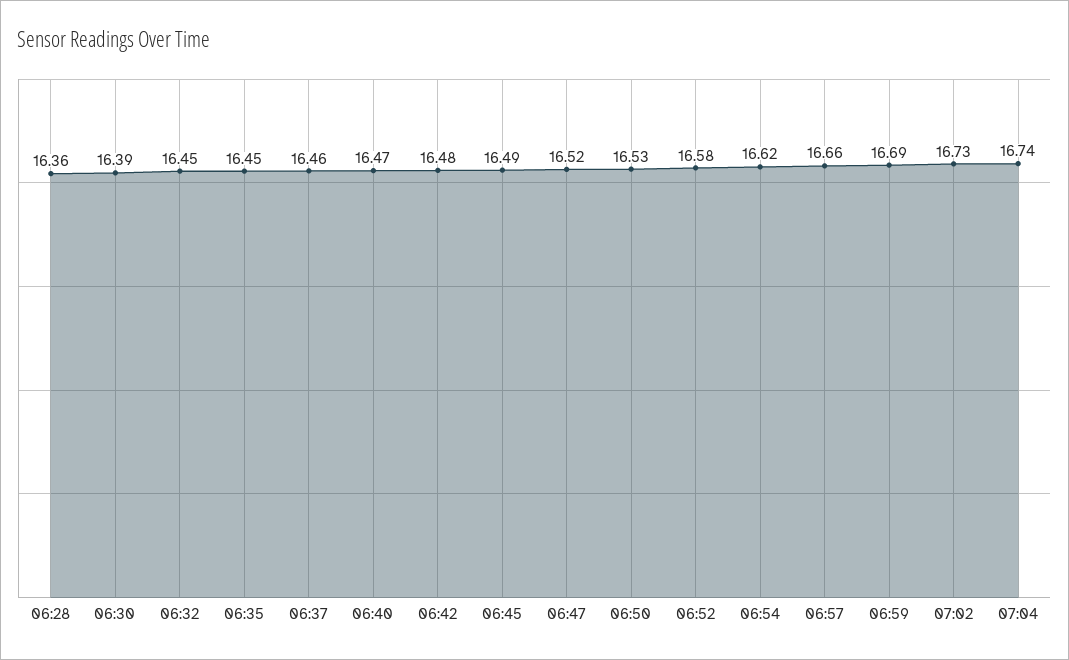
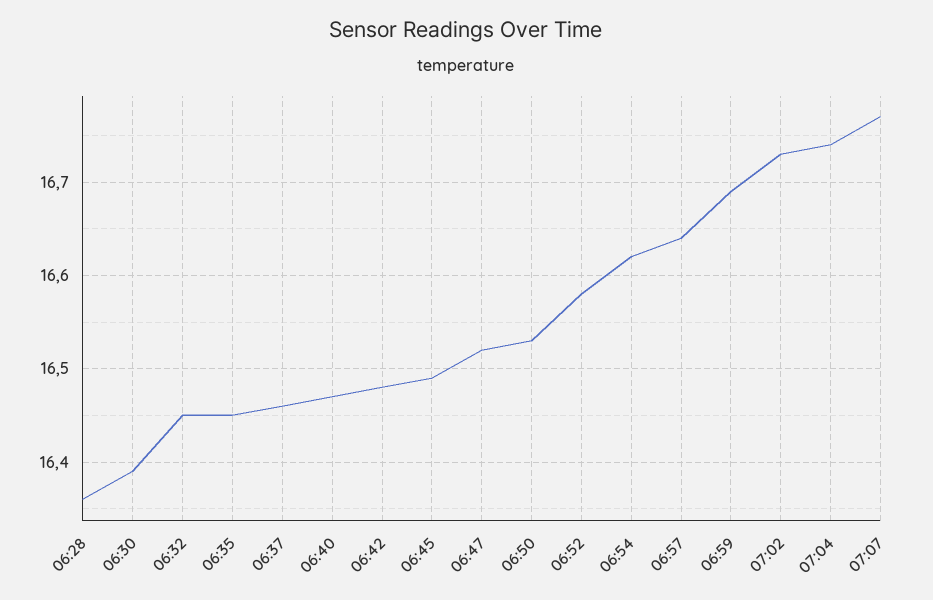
06:57: 16.66 -> 16.64
07:07: none -> 16.77

